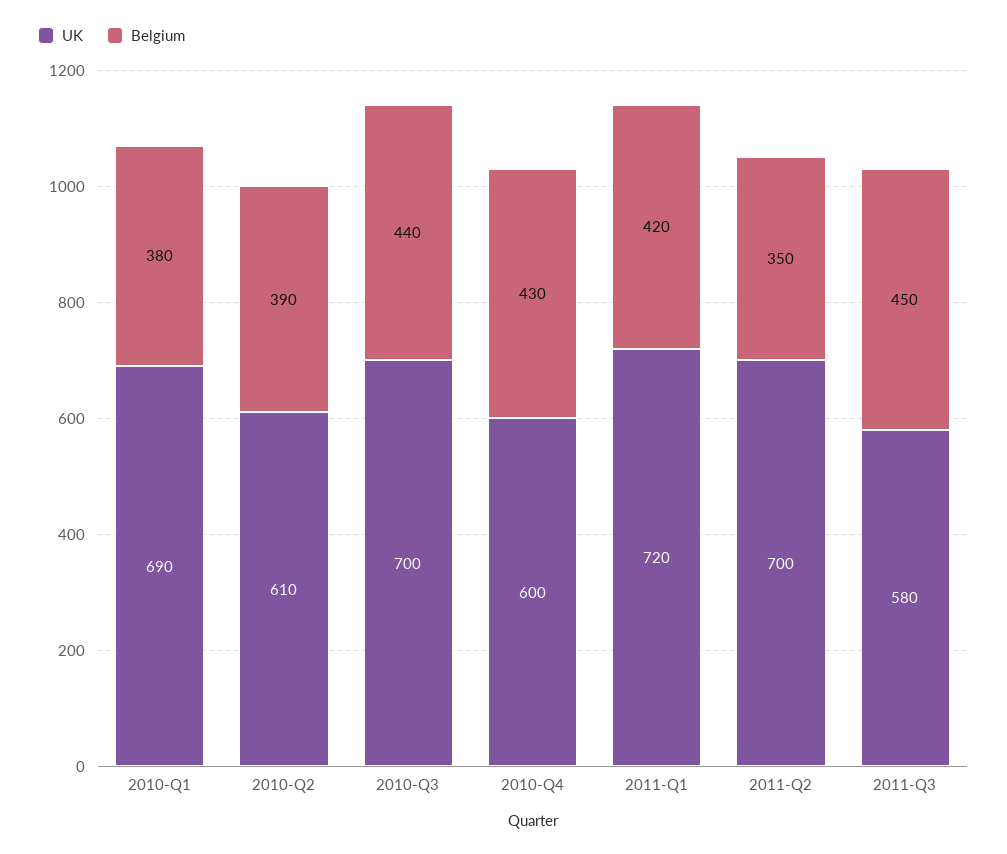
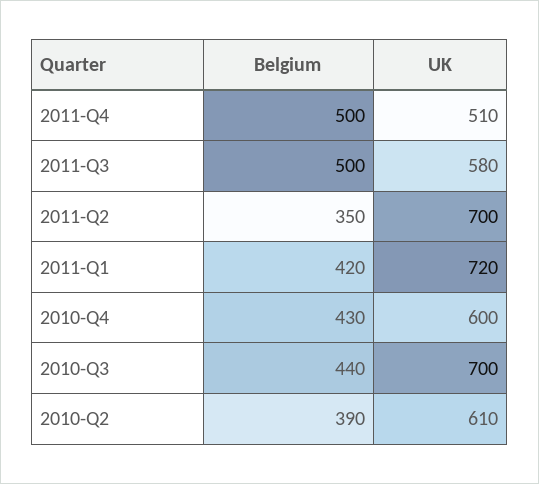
UK, 2010-Q1: 690 -> none
Belgium, 2010-Q1: 380 -> none
Belgium, 2011-Q3: 450 -> 500
Belgium, 2011-Q4: none -> 500
UK, 2011-Q4: none -> 510

